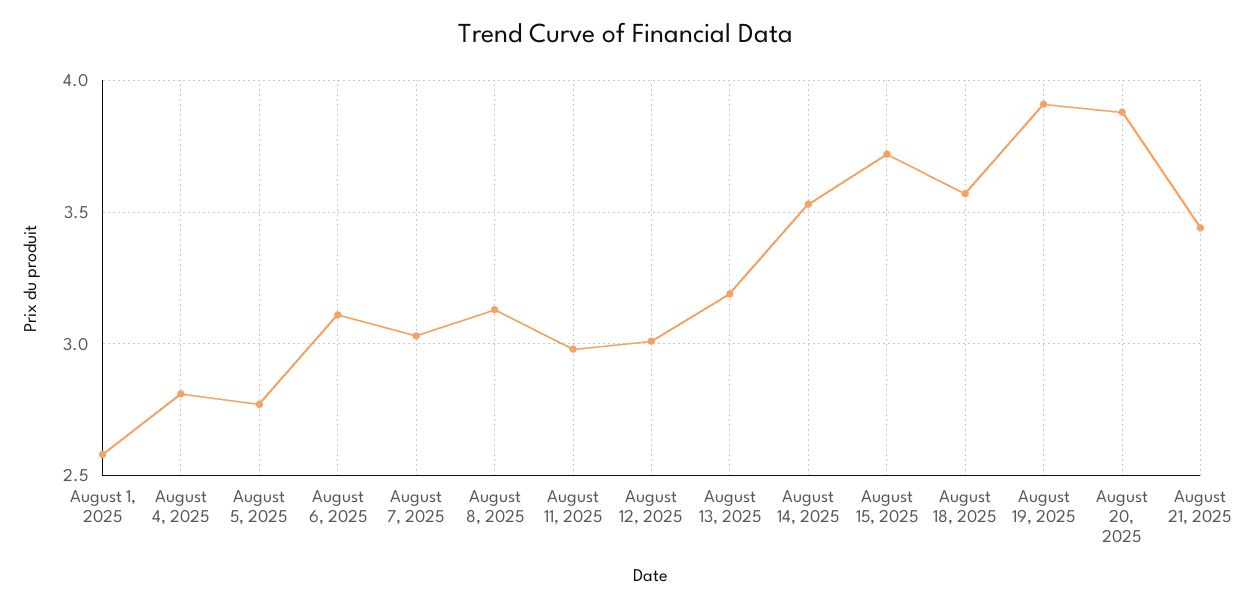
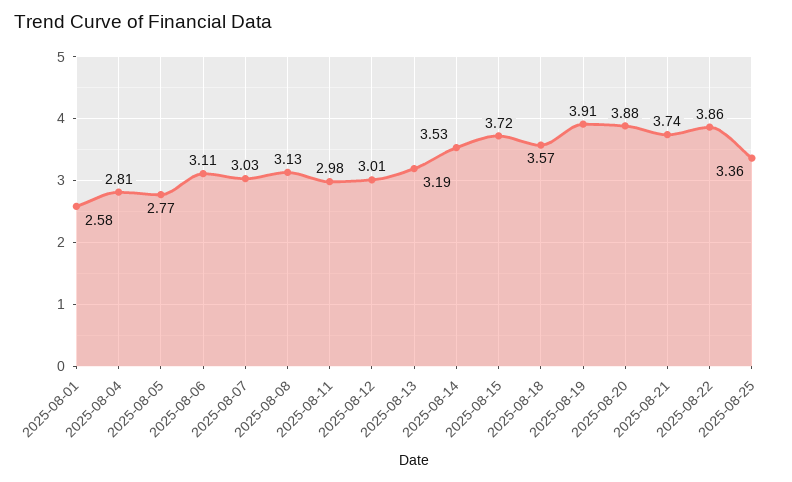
August 21, 2025: 3.45 -> 3.74
2025-08-22: none -> 3.86
2025-08-25: none -> 3.36

